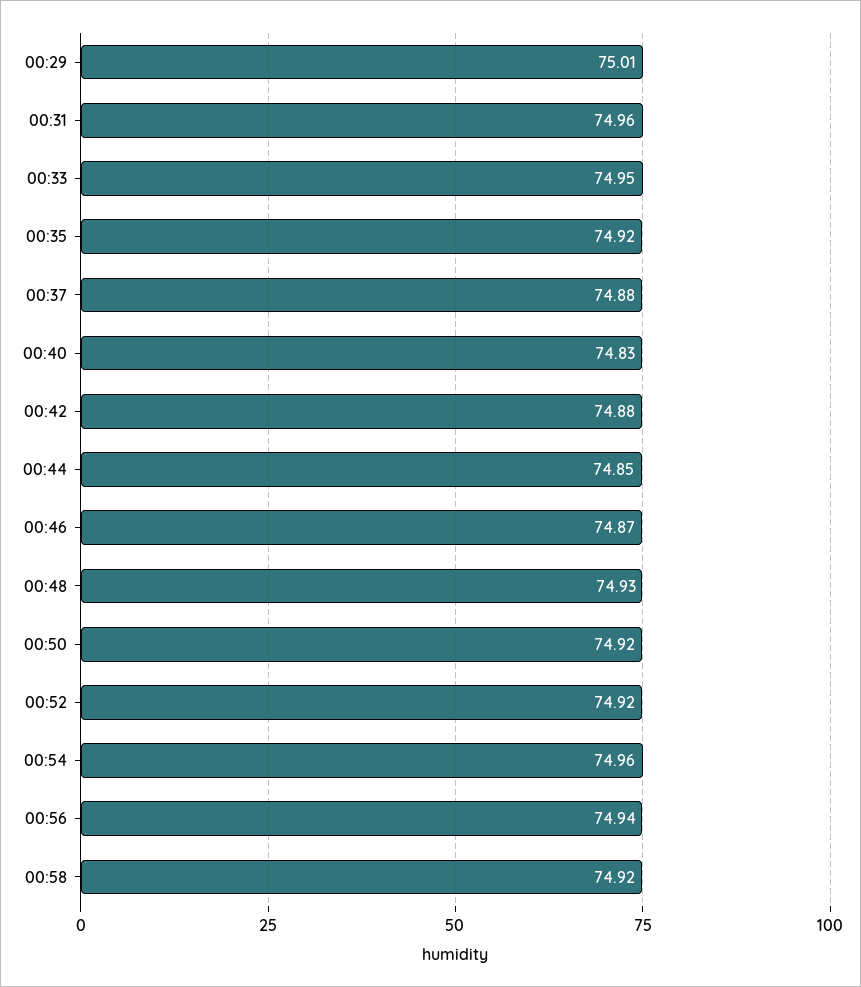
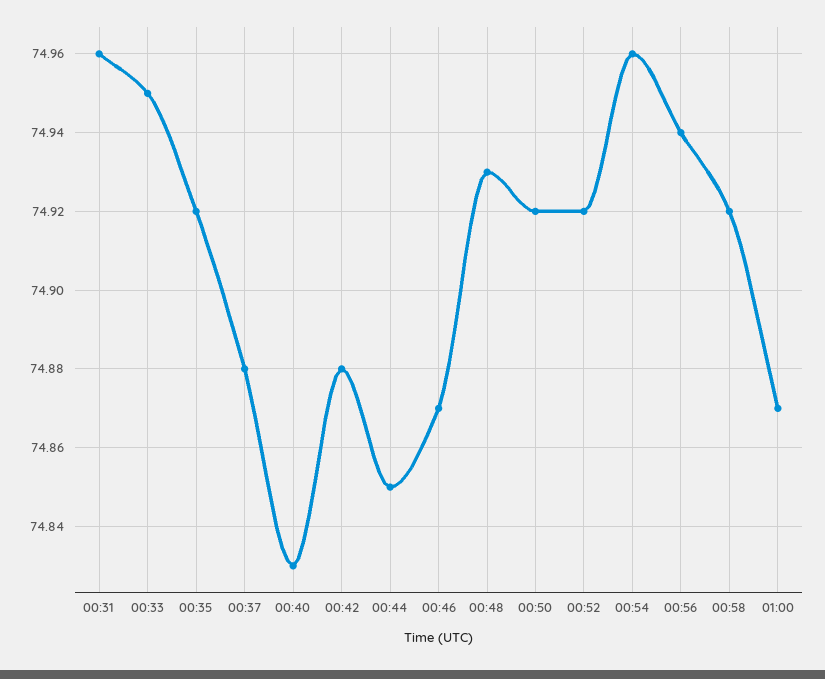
00:29: 75.01 -> none
01:00: none -> 74.87

